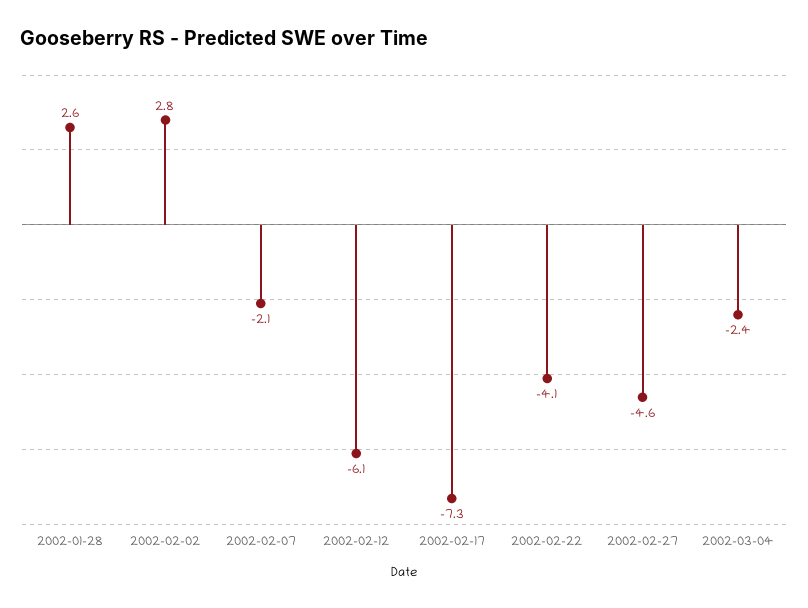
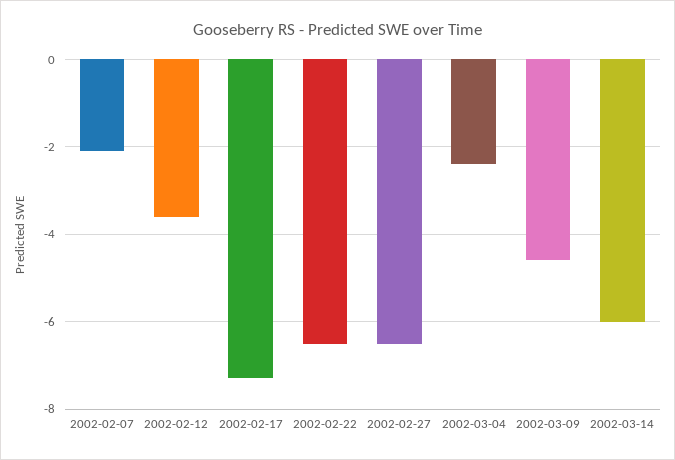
2002-01-28: 2.6 -> none
2002-02-02: 2.8 -> none
2002-02-12: -6.1 -> -3.5
2002-02-22: -4.1 -> -6.5
2002-02-27: -4.6 -> -6.5
2002-03-09: none -> -4.5
2002-03-14: none -> -6

